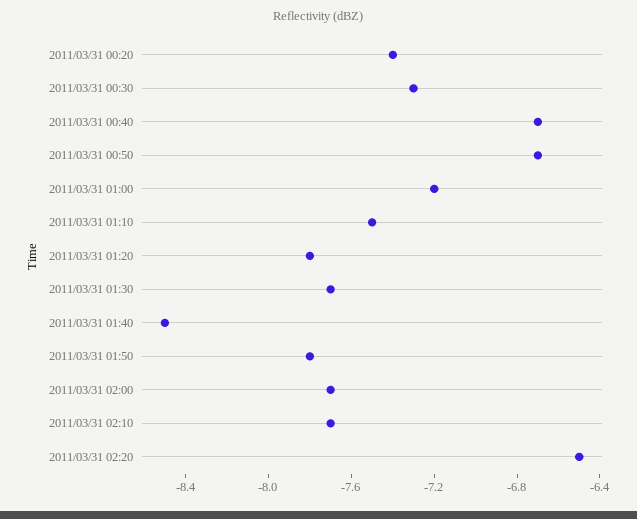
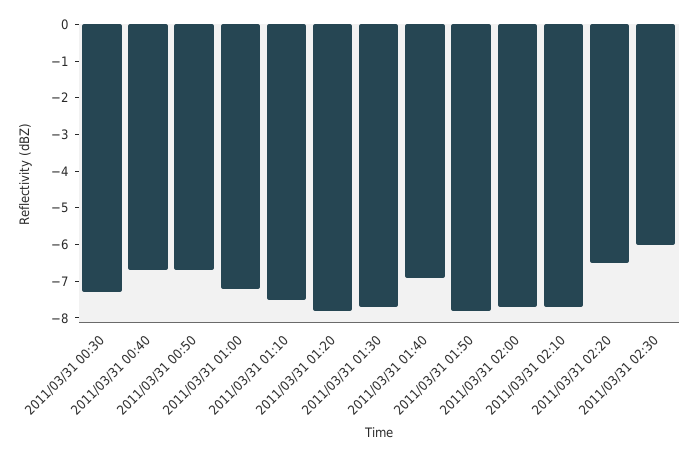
2011/03/31 00:20: -7.4 -> none
2011/03/31 01:40: -8.5 -> -7
2011/03/31 02:30: none -> -6

